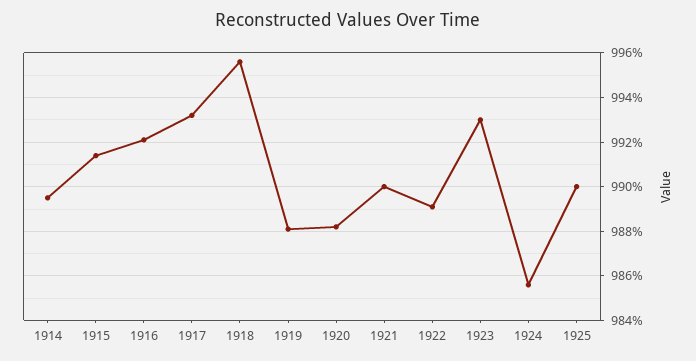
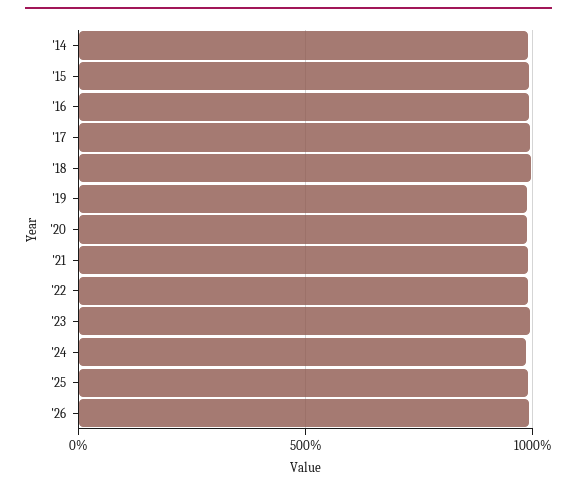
'26: none -> 1000

